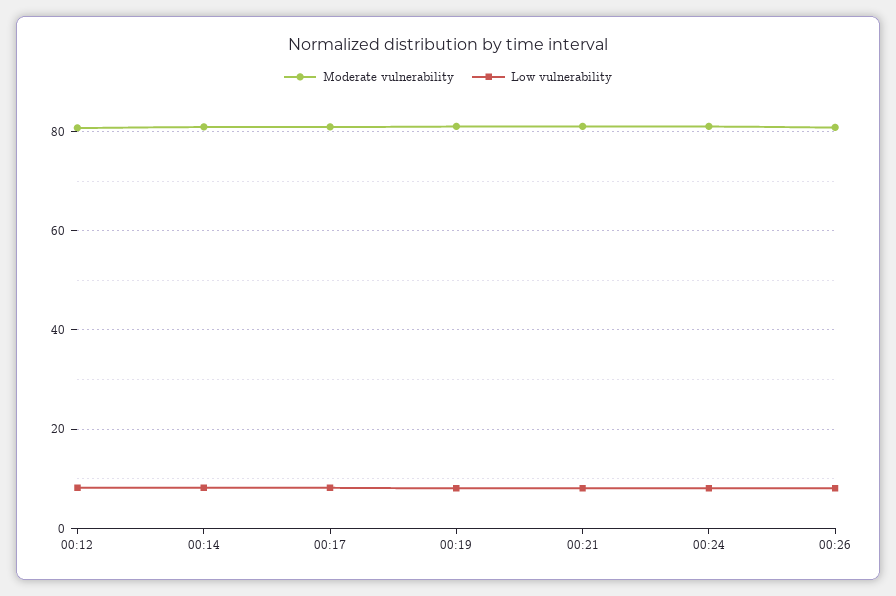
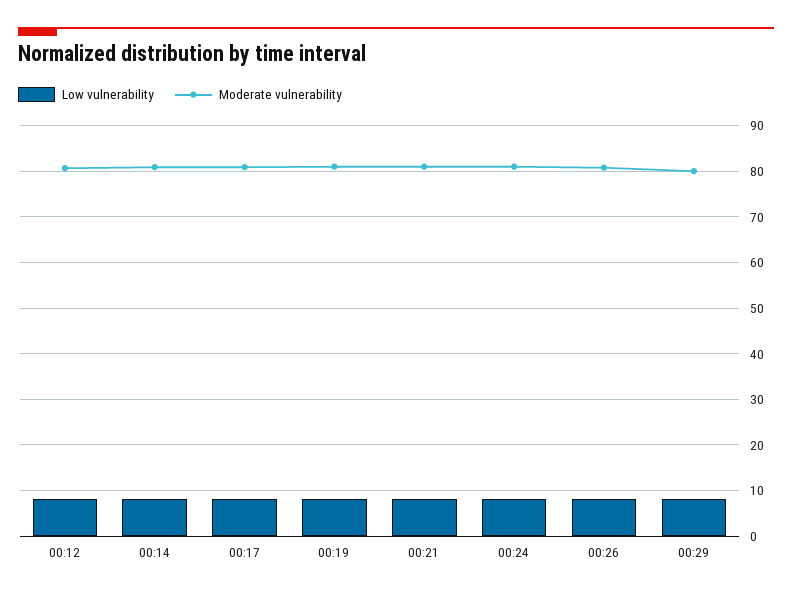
Low vulnerability, 00:29: none -> 8
Moderate vulnerability, 00:29: none -> 80

